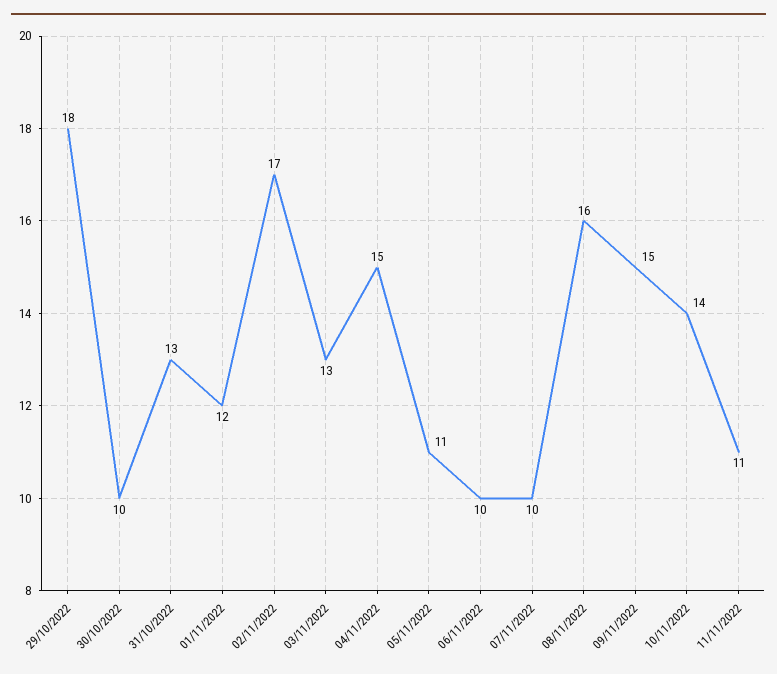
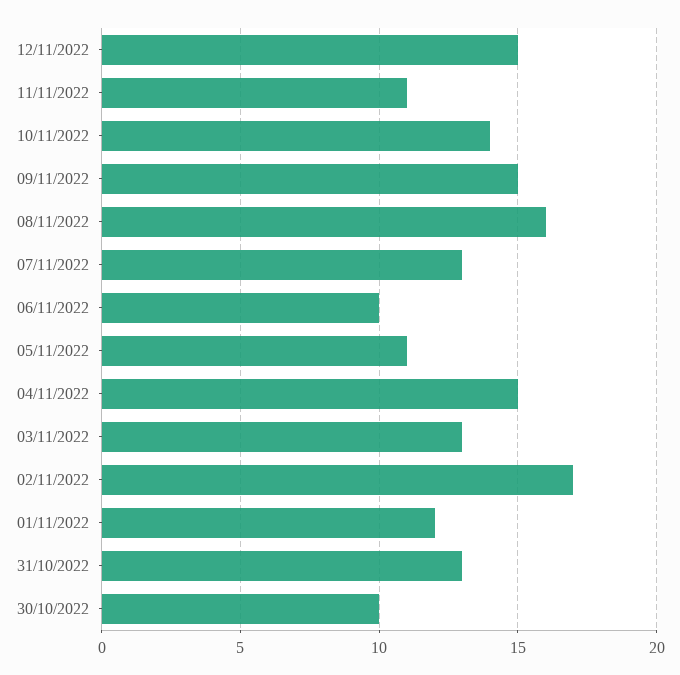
29/10/2022: 18 -> none
07/11/2022: 10 -> 13
12/11/2022: none -> 15

